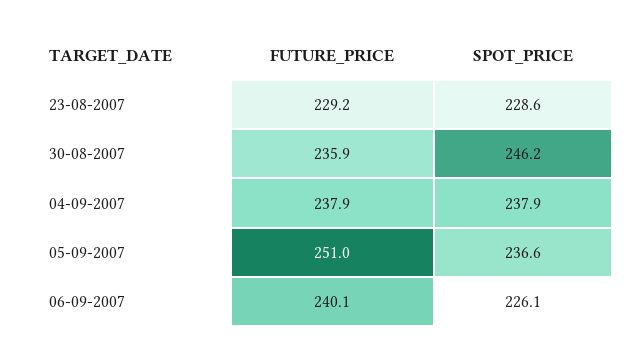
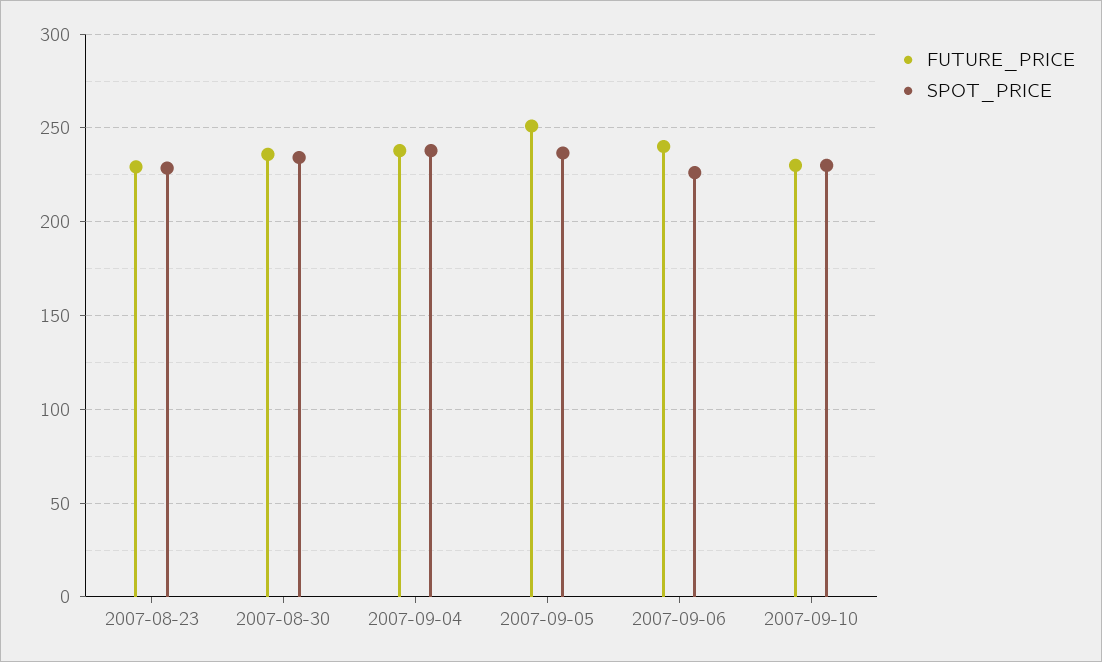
SPOT_PRICE, 30-08-2007: 246.2 -> 235
FUTURE_PRICE, 2007-09-10: none -> 230
SPOT_PRICE, 2007-09-10: none -> 230

